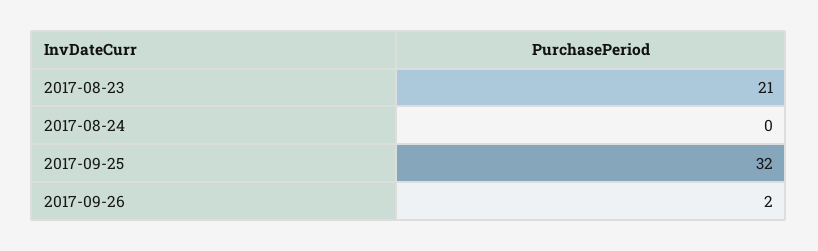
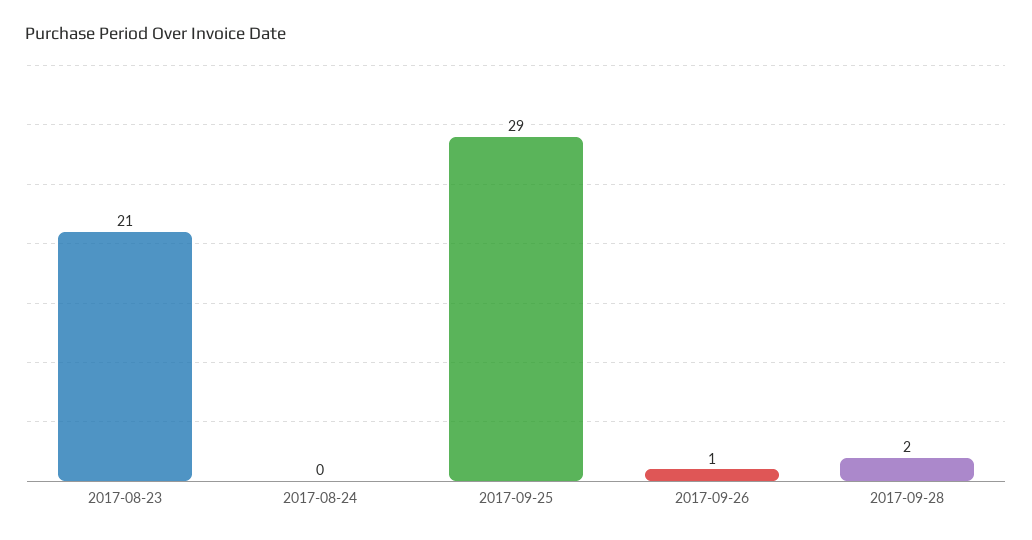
2017-09-25: 32 -> 29
2017-09-26: 2 -> 1
2017-09-28: none -> 2

